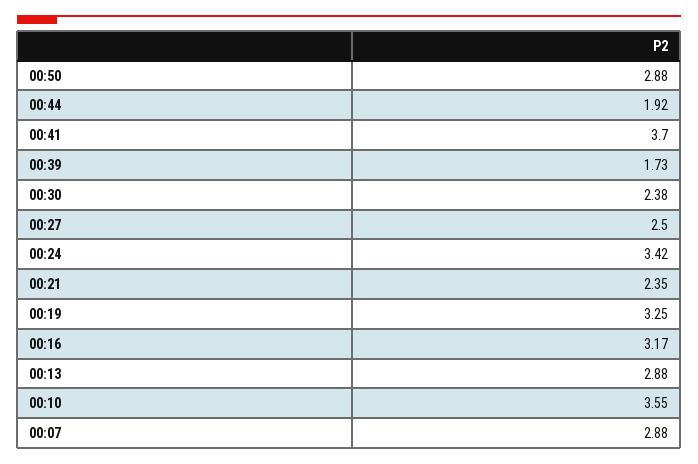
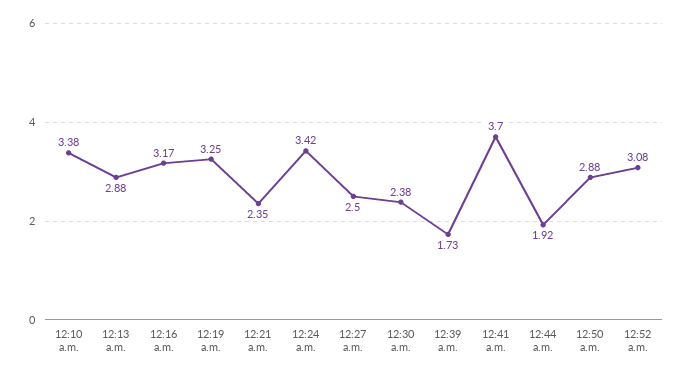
00:10: 3.55 -> 3.38
00:07: 2.88 -> none
12:52 a.m.: none -> 3.08

